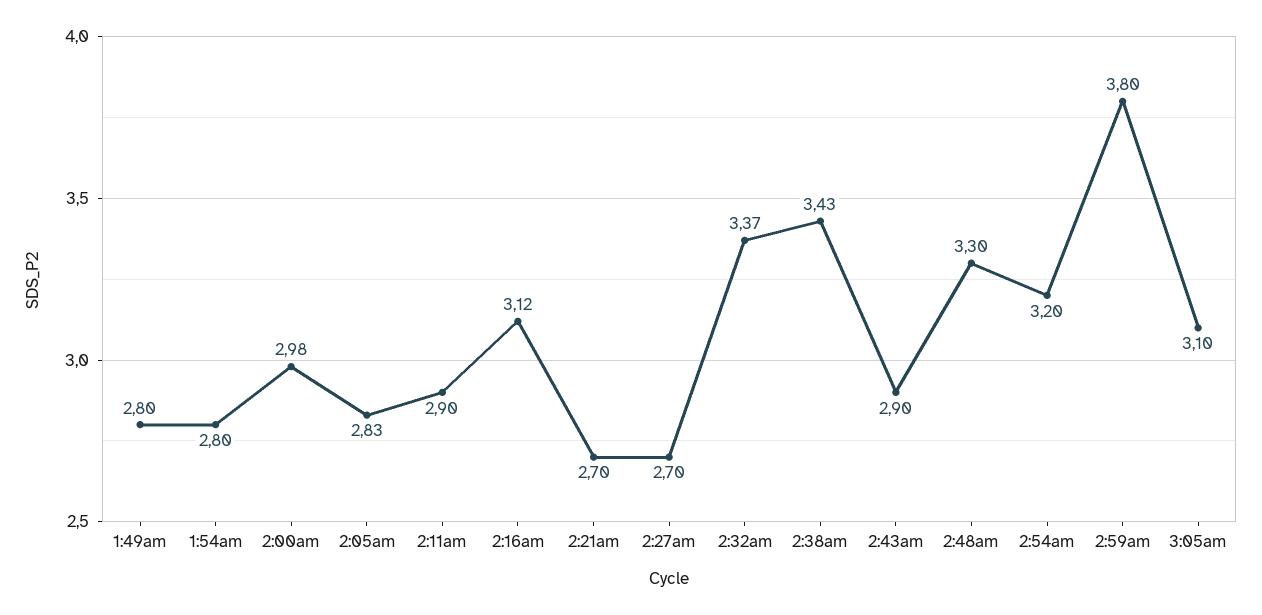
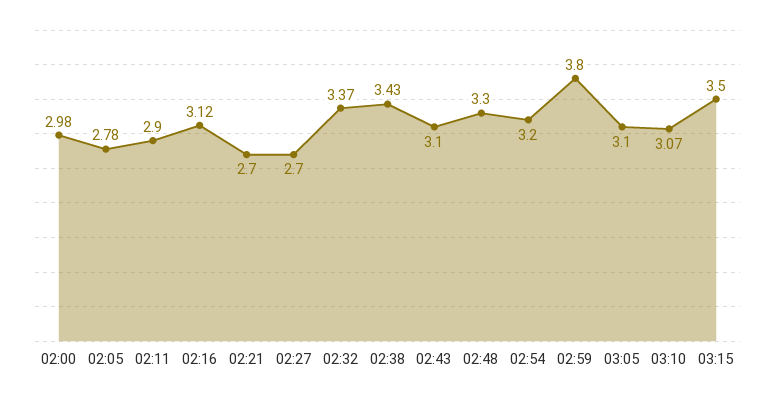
1:49am: 2.8 -> none
1:54am: 2.8 -> none
2:05am: 2.83 -> 2.78
2:43am: 2.9 -> 3.1
03:10: none -> 3.07
03:15: none -> 3.5

